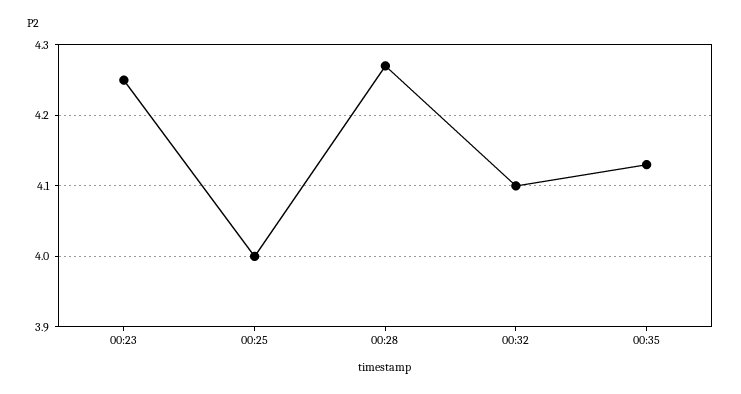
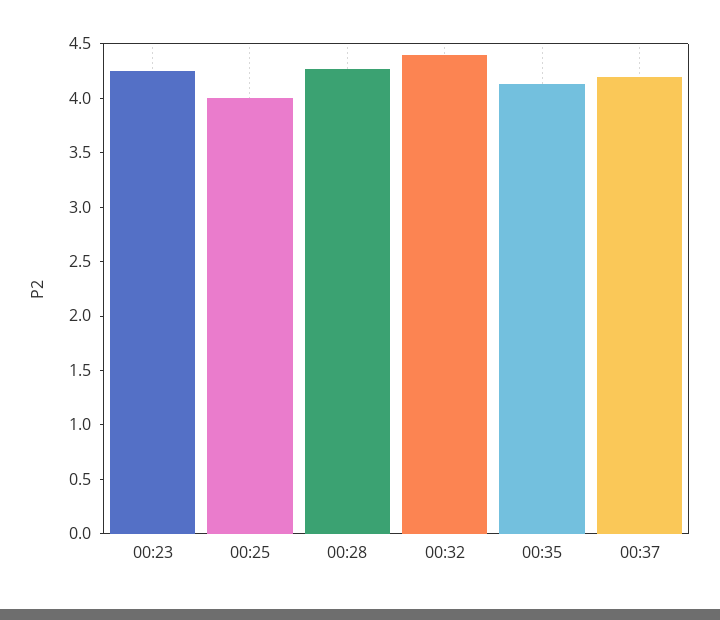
00:32: 4.1 -> 4.4
00:37: none -> 4.2

